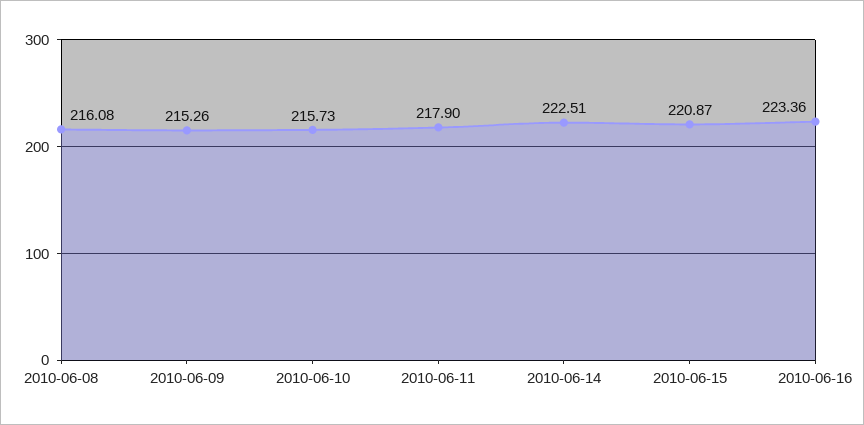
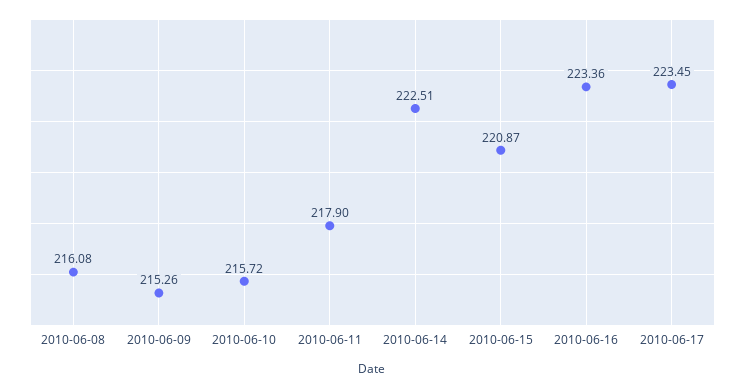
2010-06-10: 215.73 -> 215.72
2010-06-17: none -> 223.45

